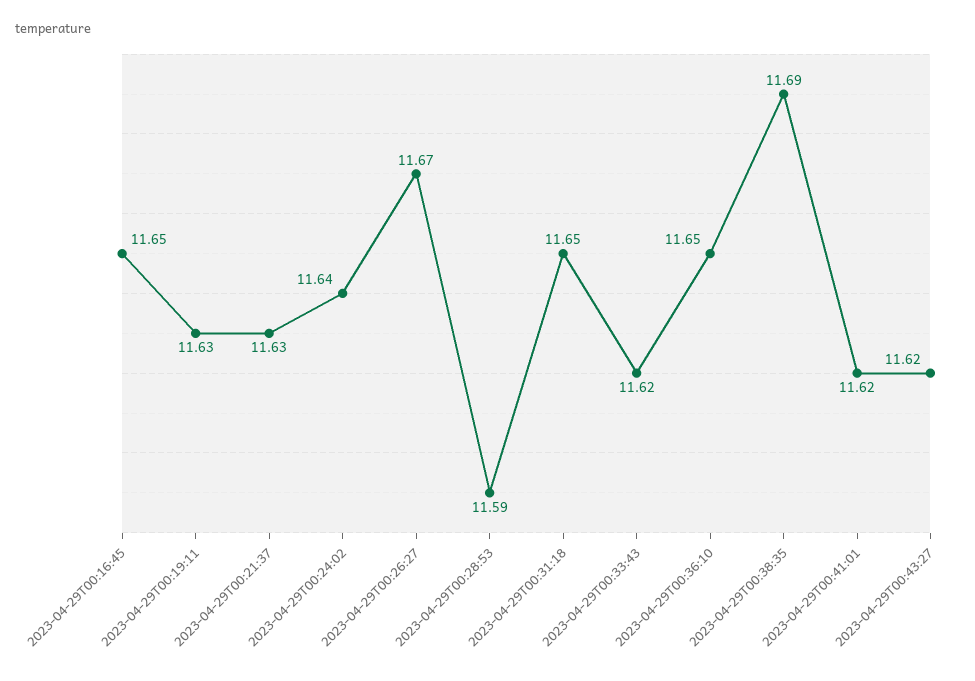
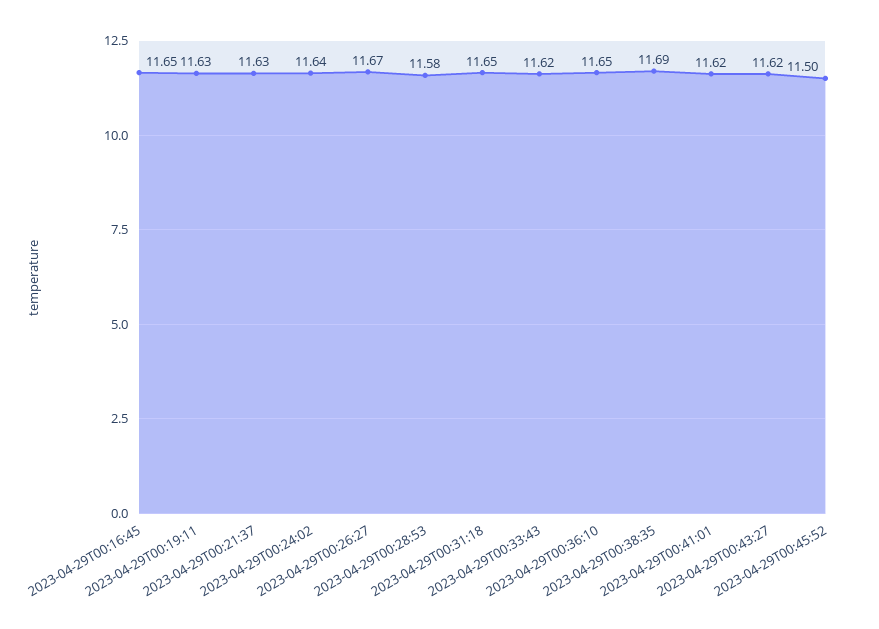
2023-04-29T00:28:53: 11.59 -> 11.58
2023-04-29T00:45:52: none -> 11.5

